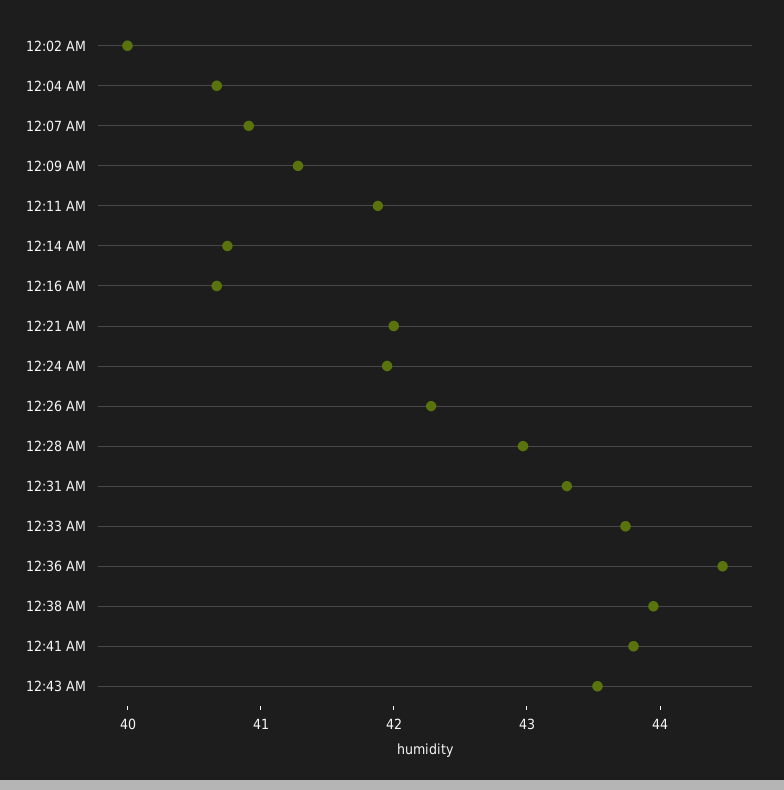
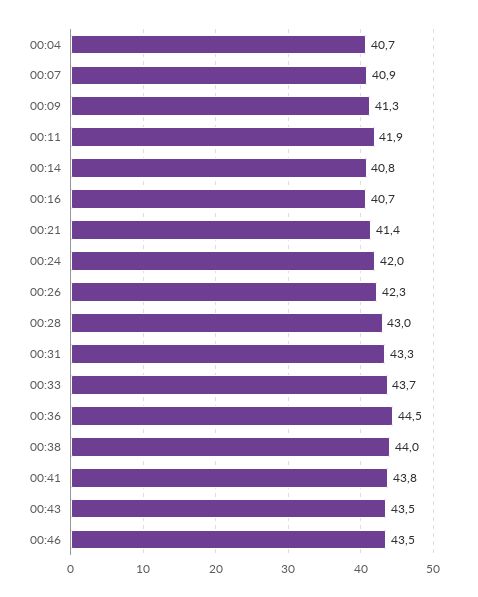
12:02 AM: 40 -> none
12:21 AM: 42 -> 41.4
00:46: none -> 43.5

